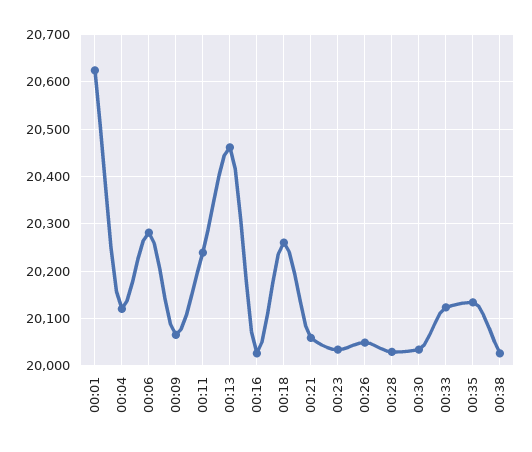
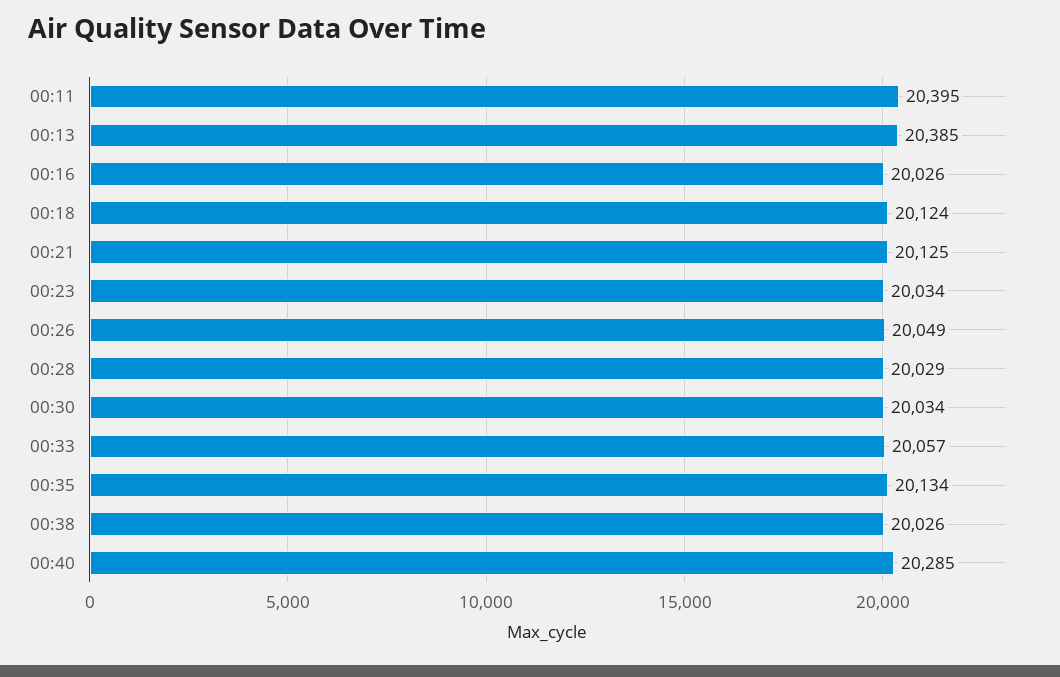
00:01: 20620 -> none
00:04: 20120 -> none
00:06: 20280 -> none
00:09: 20060 -> none
00:11: 20240 -> 20395
00:13: 20460 -> 20385
00:18: 20260 -> 20124
00:21: 20060 -> 20125
00:33: 20120 -> 20057
00:40: none -> 20285

